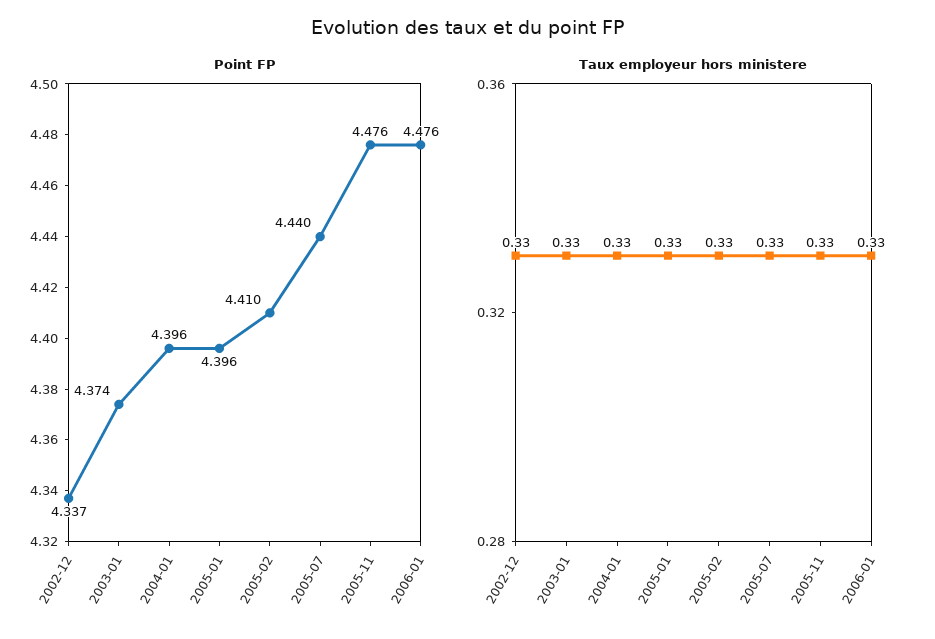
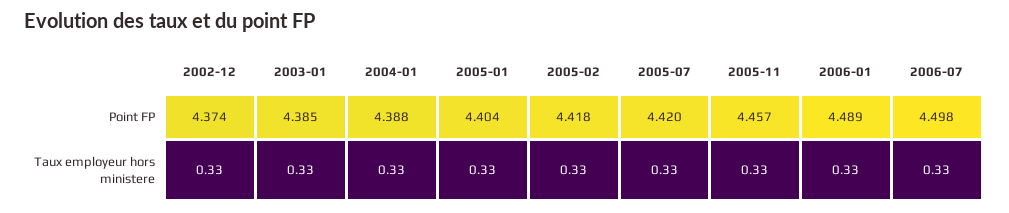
Point FP, 2002-12: 4.337 -> 4.374
Point FP, 2003-01: 4.374 -> 4.385
Point FP, 2004-01: 4.396 -> 4.388
Point FP, 2005-01: 4.396 -> 4.404
Point FP, 2005-02: 4.41 -> 4.418
Point FP, 2005-07: 4.44 -> 4.42
Point FP, 2005-11: 4.476 -> 4.457
Point FP, 2006-01: 4.476 -> 4.489
Point FP, 2006-07: none -> 4.498
Taux employeur hors ministere, 2006-07: none -> 0.33

